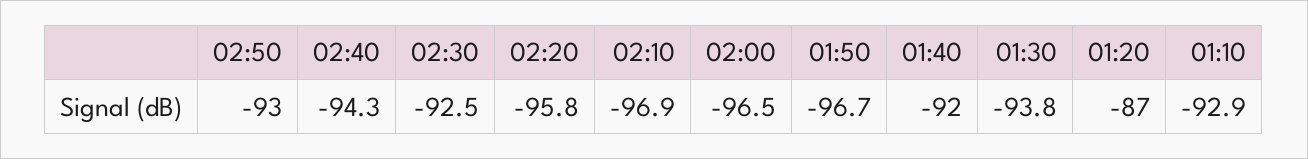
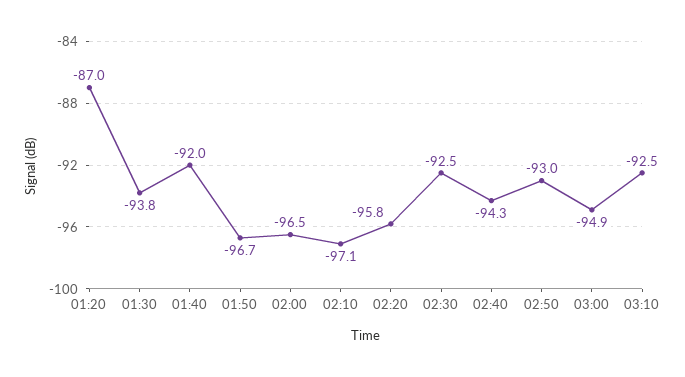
02:10: -96.9 -> -97.1
01:10: -92.9 -> none
03:00: none -> -94.9
03:10: none -> -92.5

